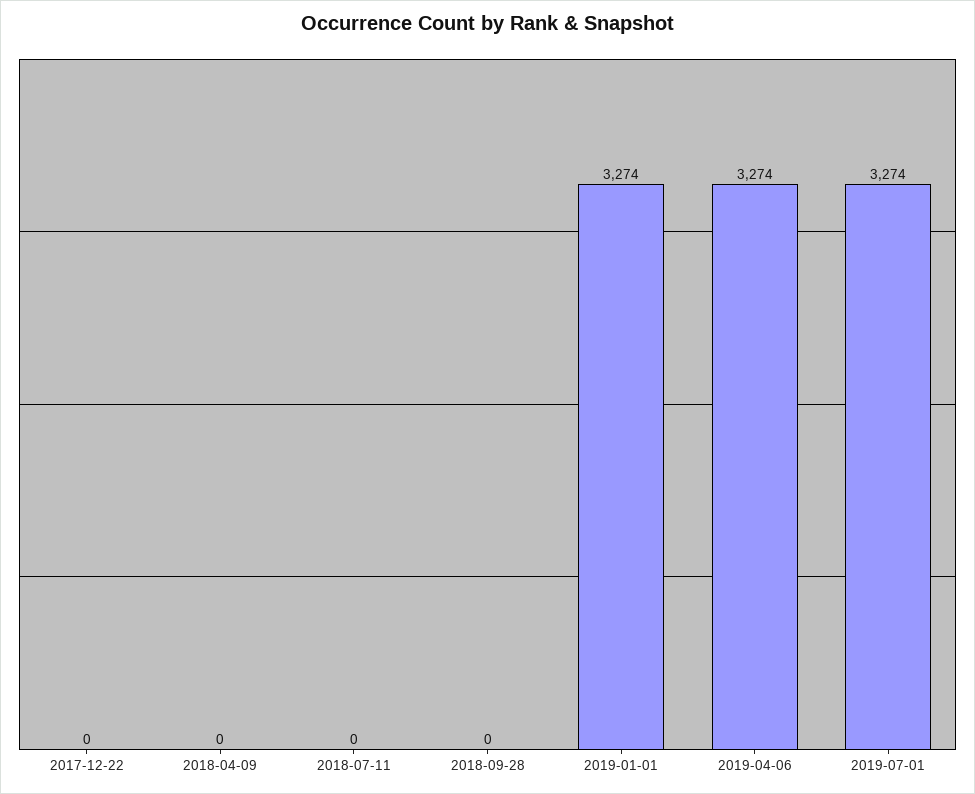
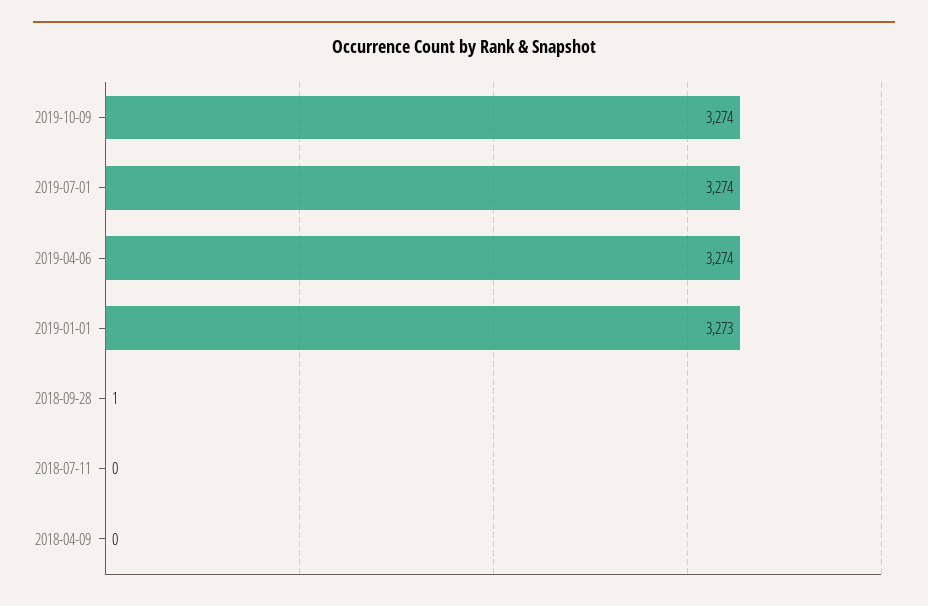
2017-12-22: 0 -> none
2018-09-28: 0 -> 1
2019-01-01: 3274 -> 3273
2019-10-09: none -> 3274

